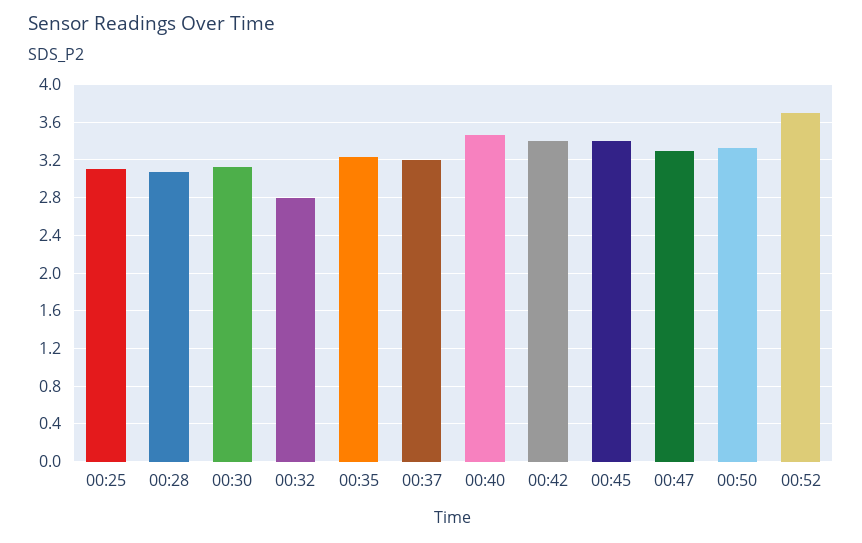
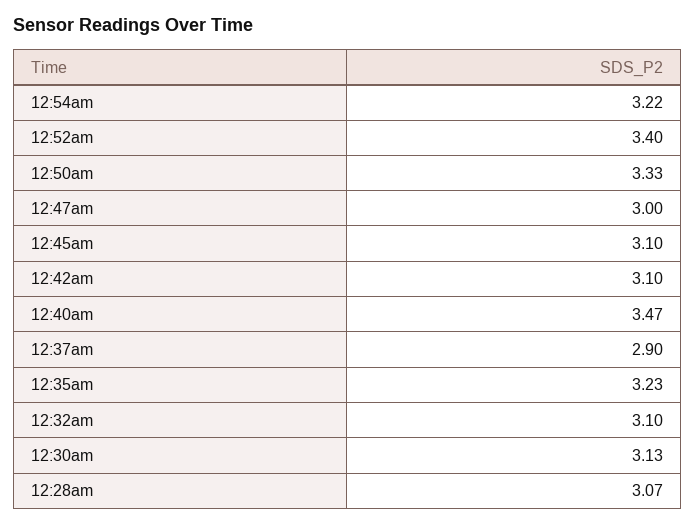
00:25: 3.1 -> none
00:32: 2.8 -> 3.1
00:37: 3.2 -> 2.9
00:42: 3.4 -> 3.1
00:45: 3.4 -> 3.1
00:47: 3.3 -> 3
00:52: 3.7 -> 3.4
12:54am: none -> 3.22

